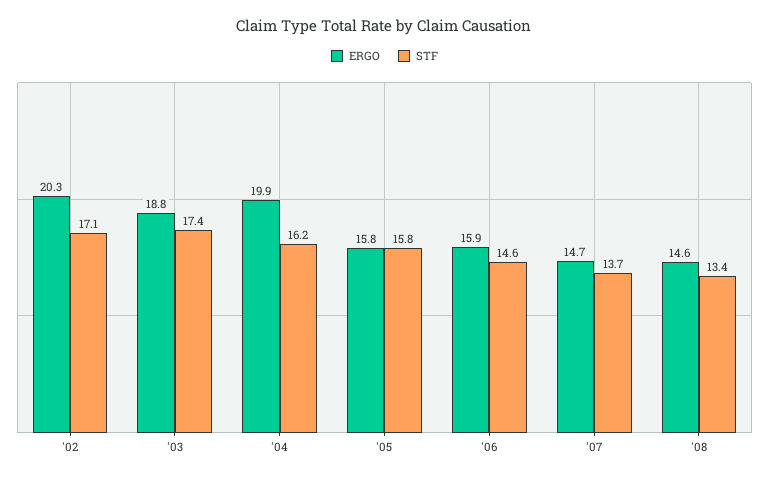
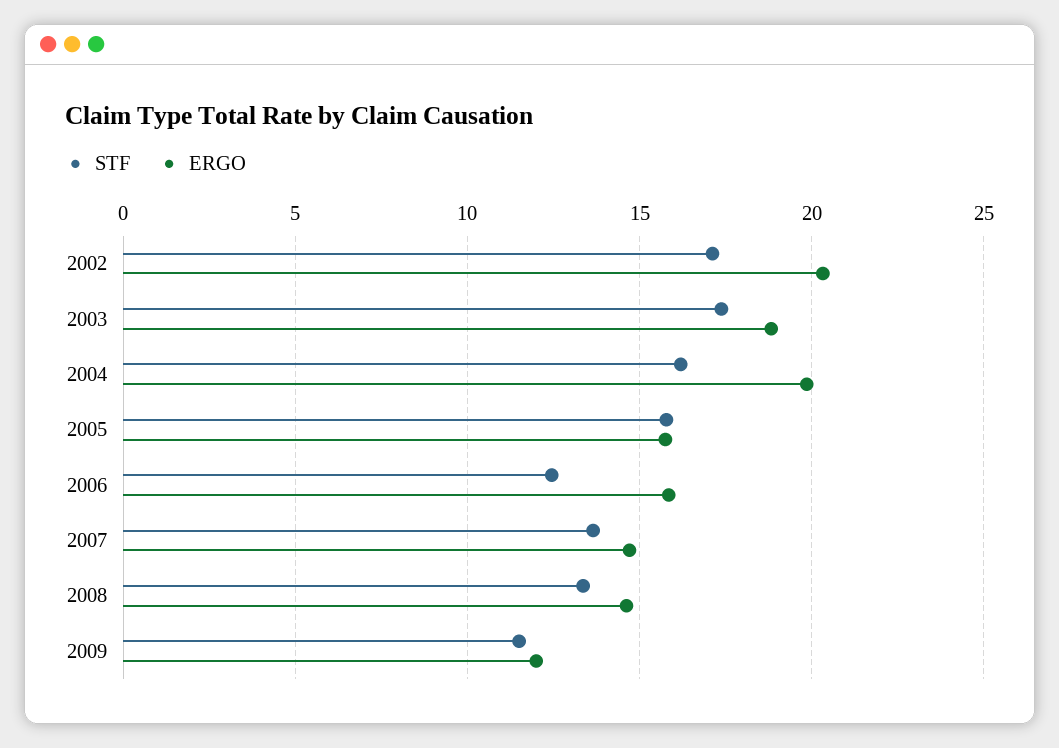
STF, '06: 14.6 -> 12.5
STF, 2009: none -> 11.5
ERGO, 2009: none -> 12

